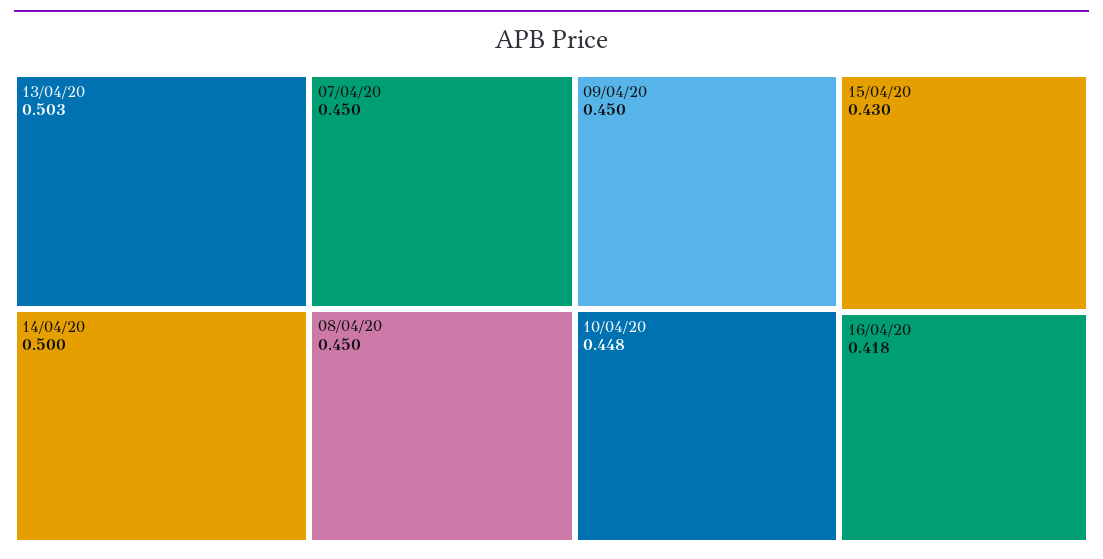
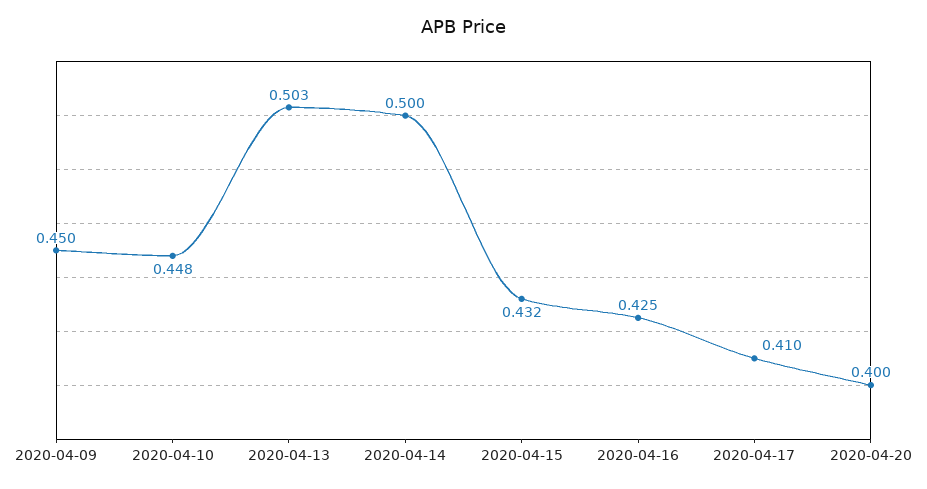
07/04/20: 0.45 -> none
08/04/20: 0.45 -> none
15/04/20: 0.43 -> 0.432
16/04/20: 0.418 -> 0.425
2020-04-17: none -> 0.41
2020-04-20: none -> 0.4

